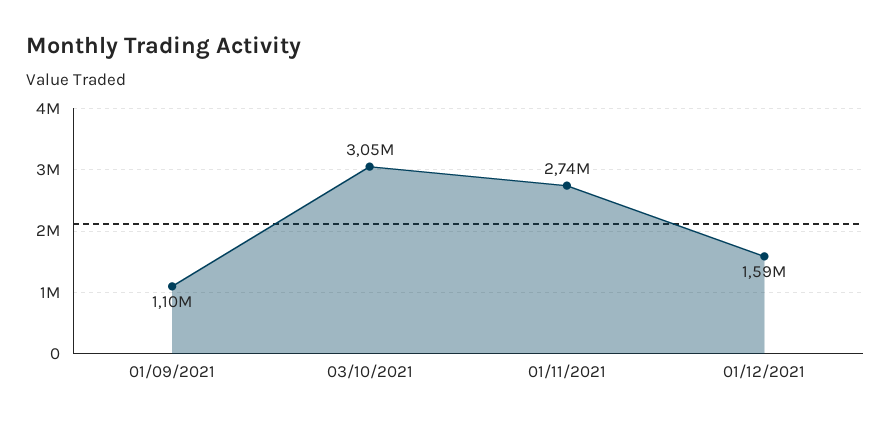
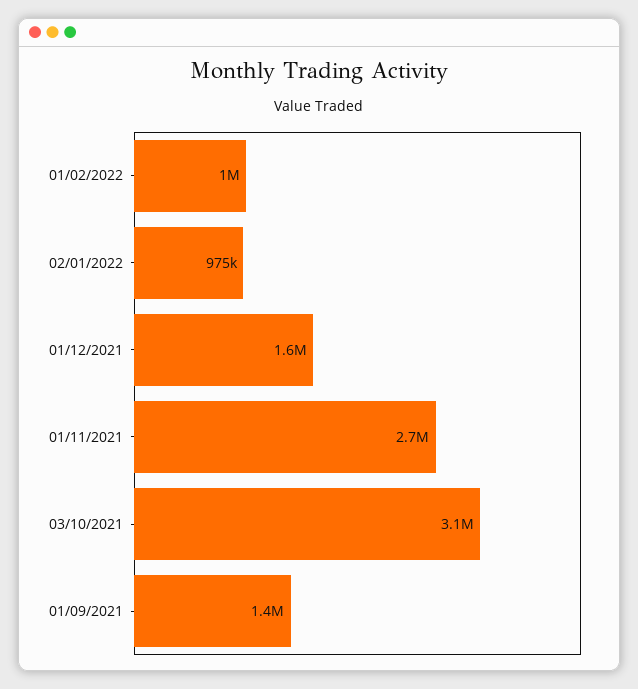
01/09/2021: 1100000 -> 1400000
01/02/2022: none -> 1000000
02/01/2022: none -> 975000

